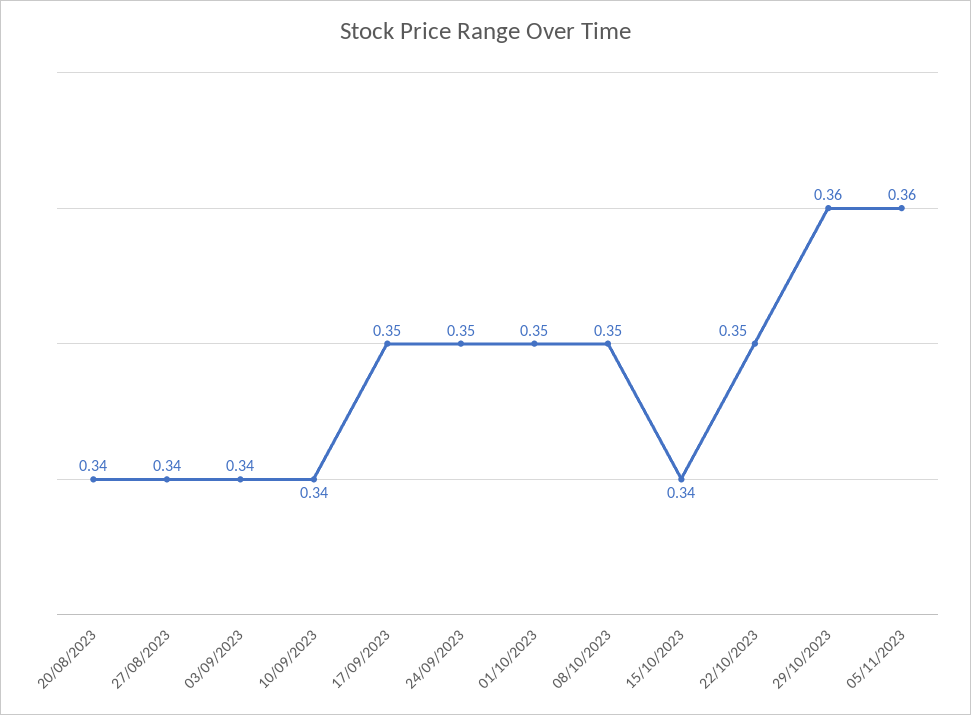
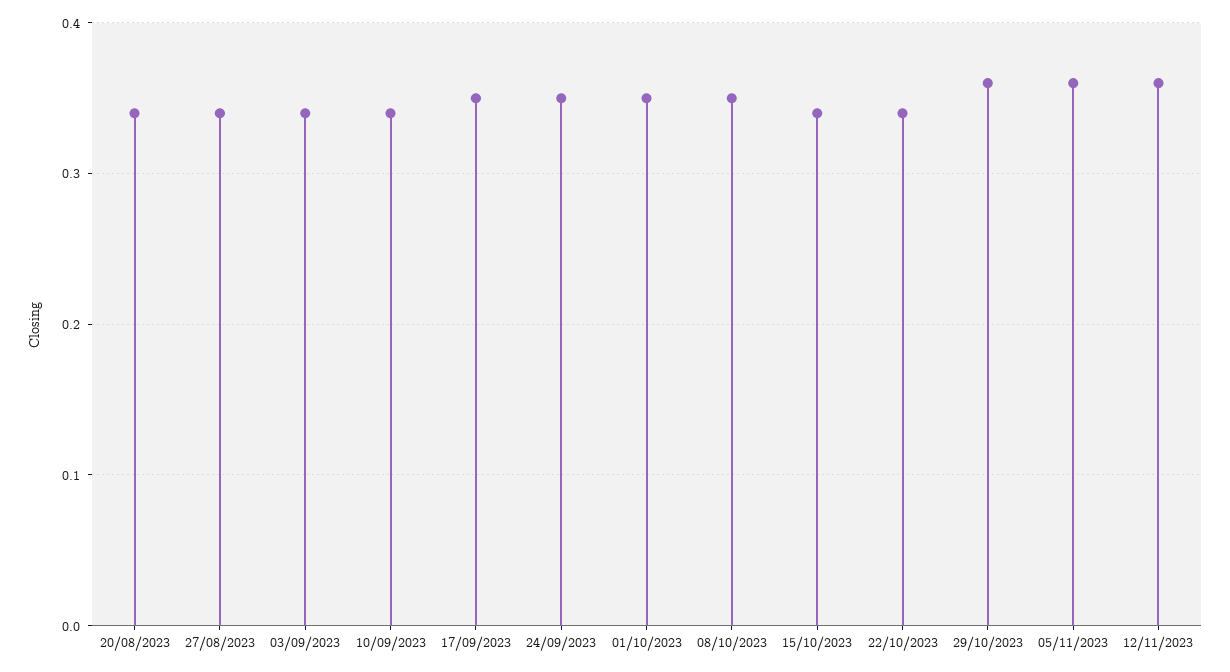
22/10/2023: 0.35 -> 0.34
12/11/2023: none -> 0.36

